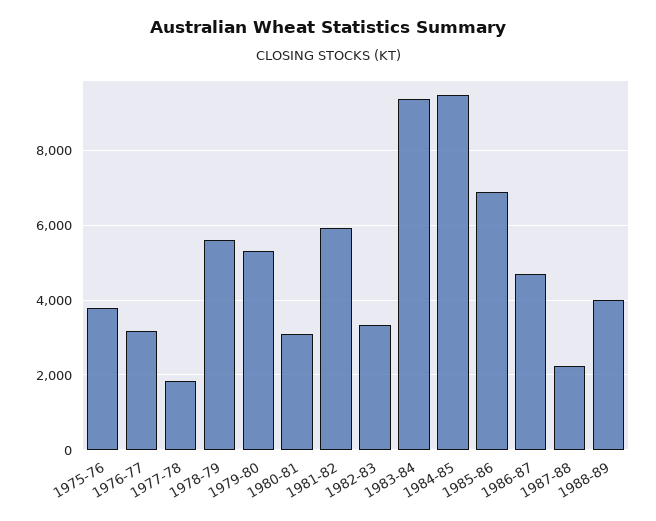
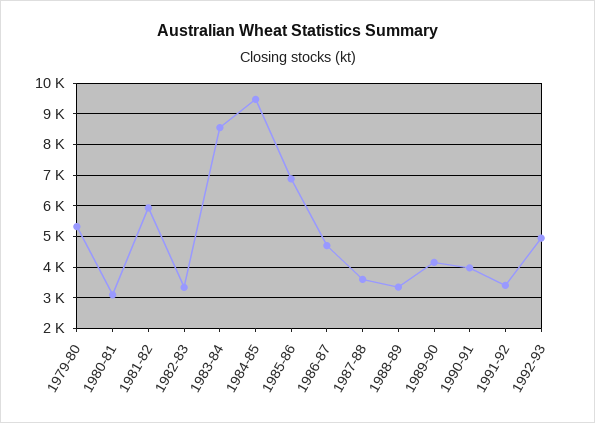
1975-76: 3800 -> none
1976-77: 3200 -> none
1977-78: 1800 -> none
1978-79: 5600 -> none
1983-84: 9400 -> 8600
1987-88: 2200 -> 3600
1988-89: 4000 -> 3400
1989-90: none -> 4200
1990-91: none -> 4000
1991-92: none -> 3400
1992-93: none -> 5000

